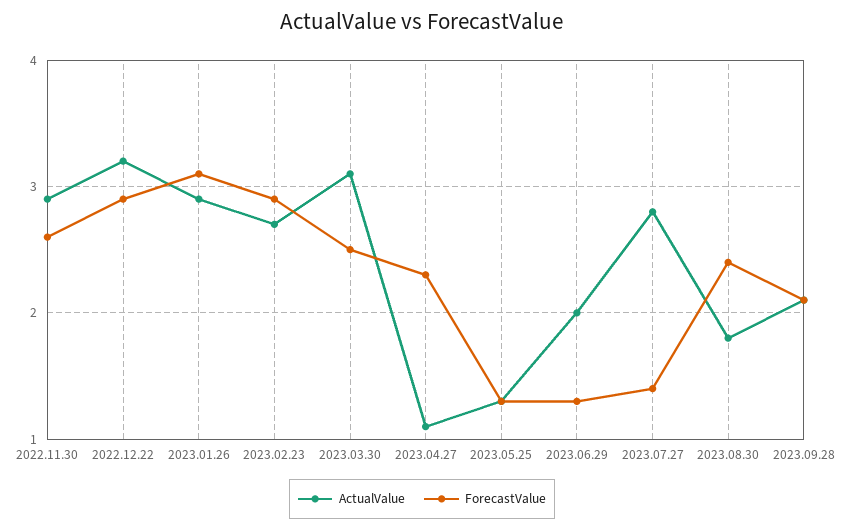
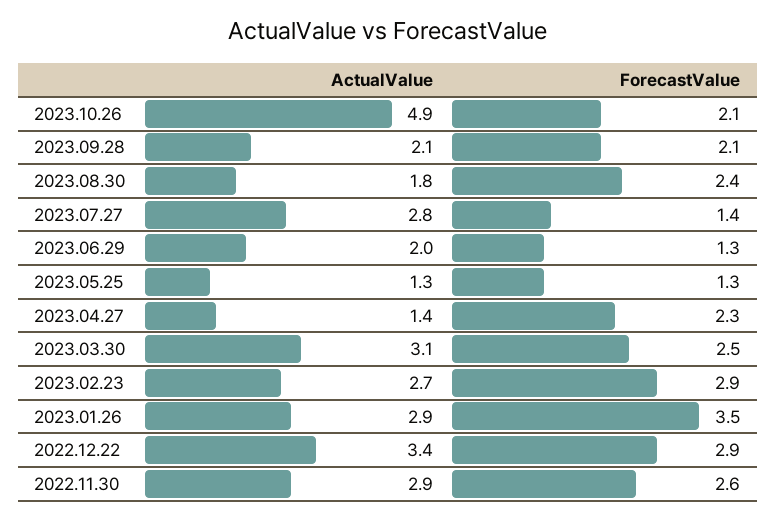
ActualValue, 2022.12.22: 3.2 -> 3.4
ForecastValue, 2023.01.26: 3.1 -> 3.5
ActualValue, 2023.04.27: 1.1 -> 1.4
ActualValue, 2023.10.26: none -> 4.9
ForecastValue, 2023.10.26: none -> 2.1

